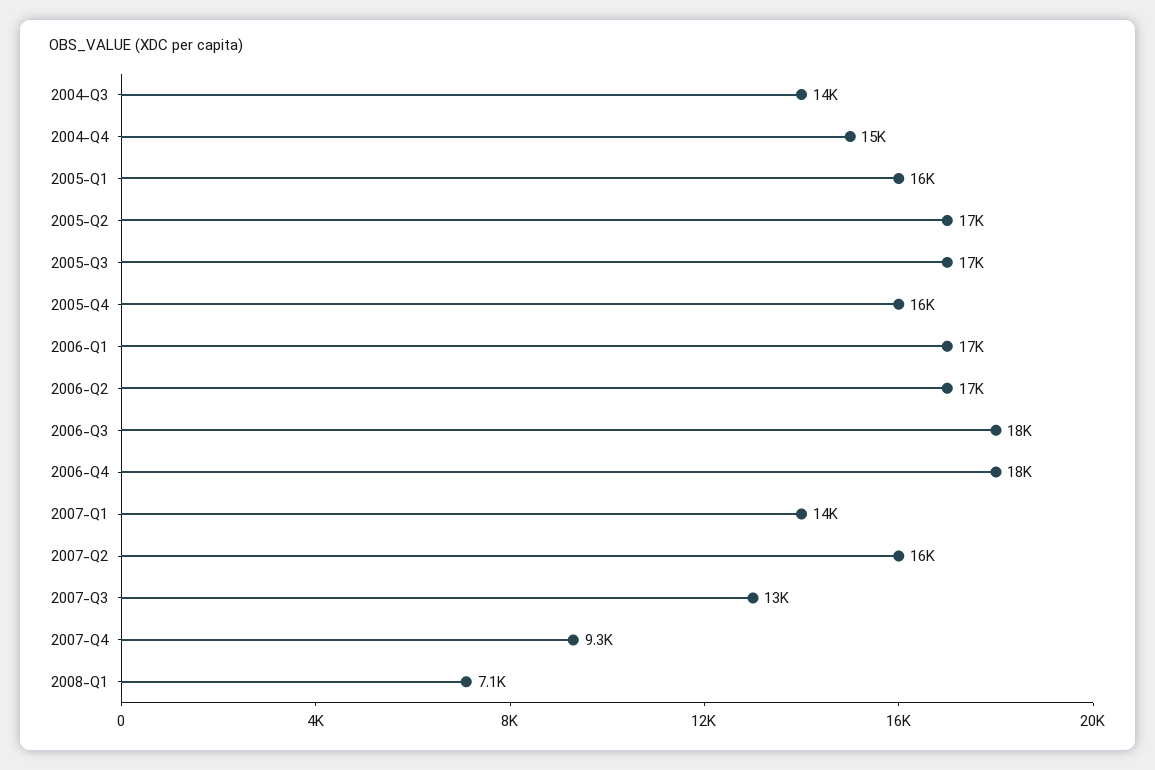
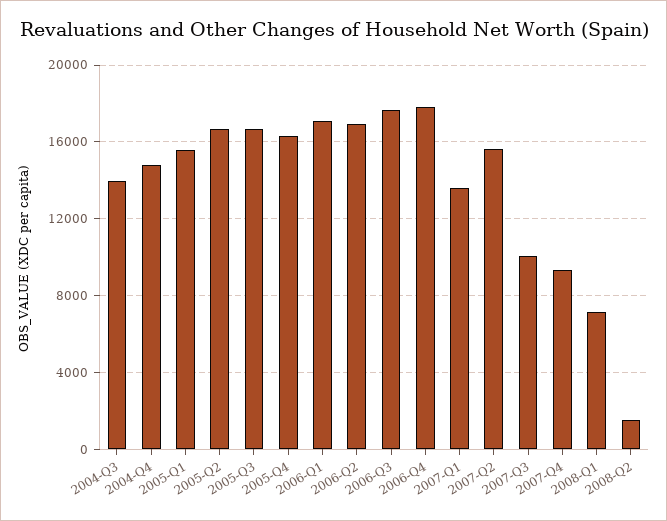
2007-Q3: 13000 -> 10000
2008-Q2: none -> 1500

